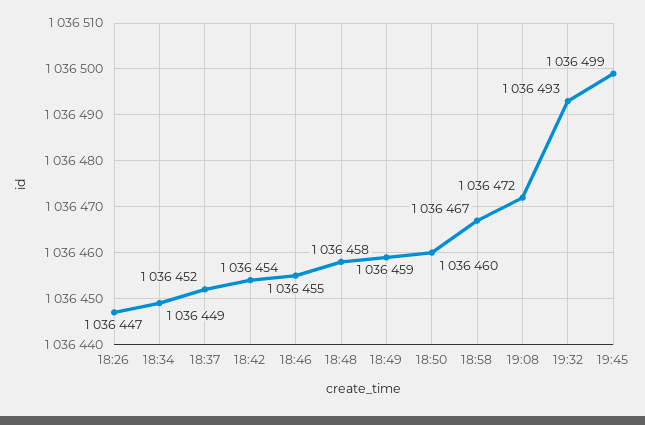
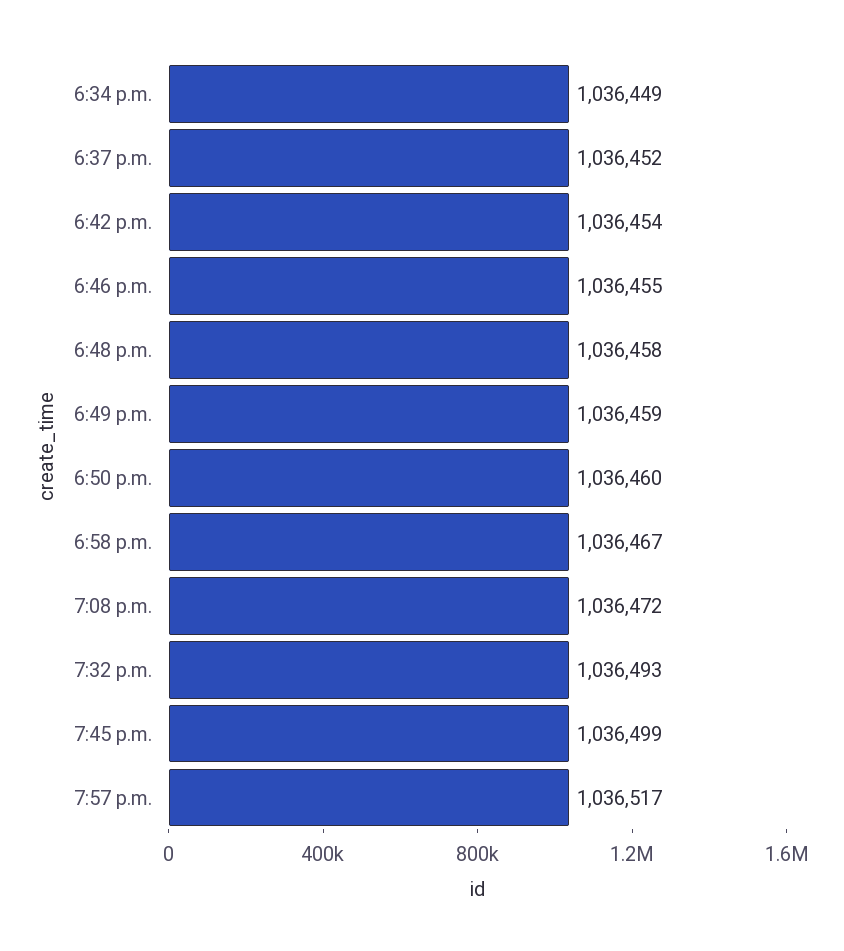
18:26: 1036447 -> none
7:57 p.m.: none -> 1036517

